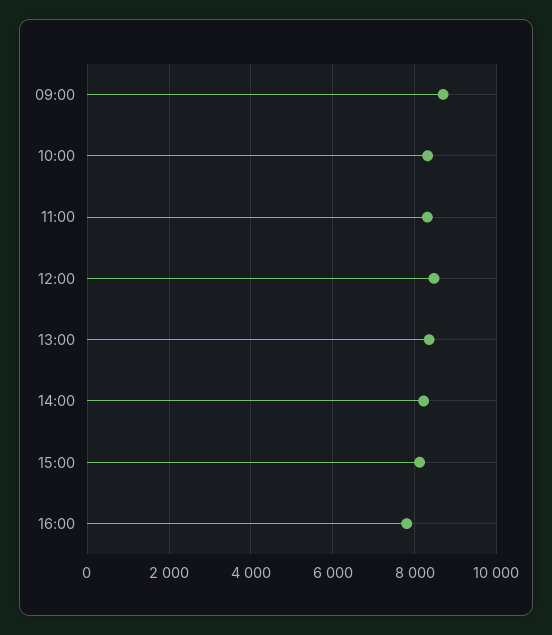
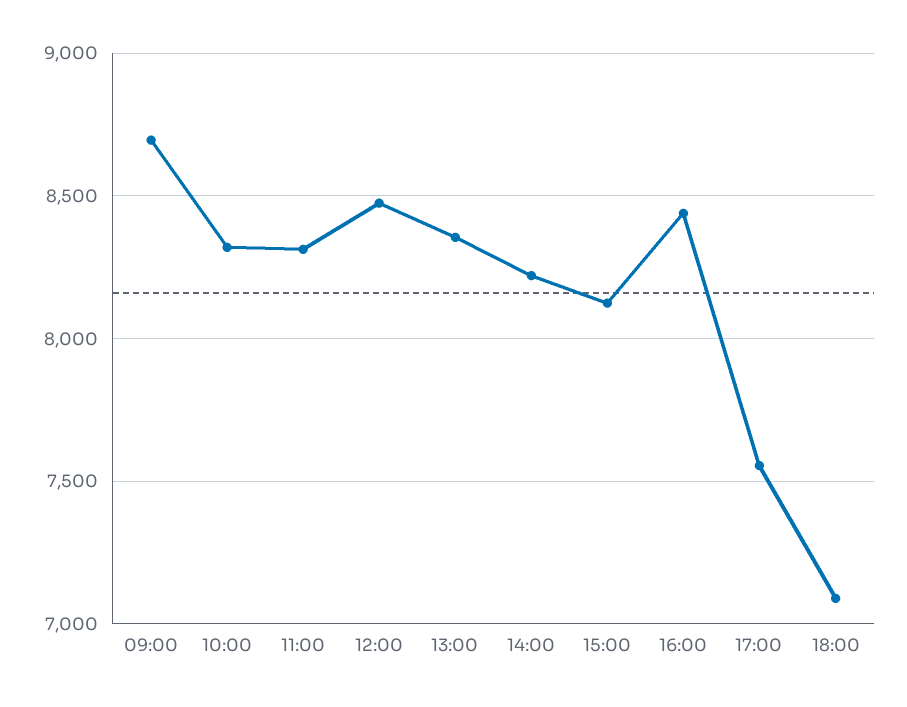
16:00: 7800 -> 8450
17:00: none -> 7550
18:00: none -> 7100

